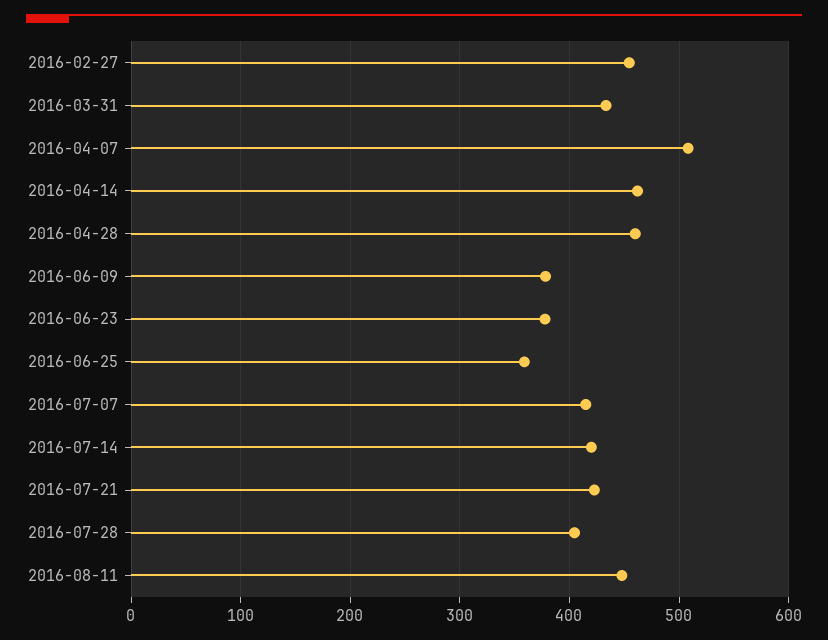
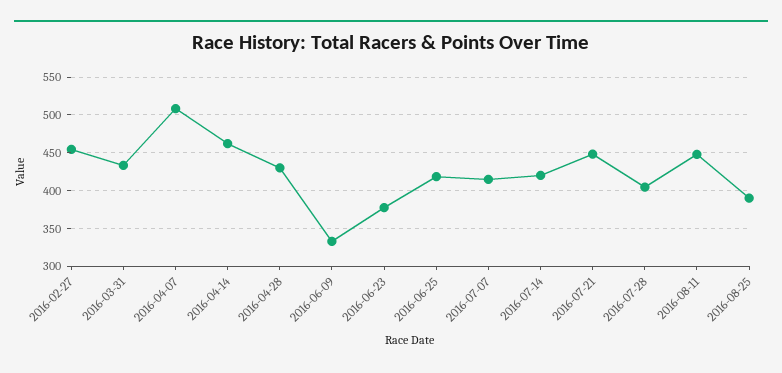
2016-04-28: 460 -> 430
2016-06-09: 380 -> 330
2016-06-25: 360 -> 420
2016-07-21: 420 -> 450
2016-08-25: none -> 390

